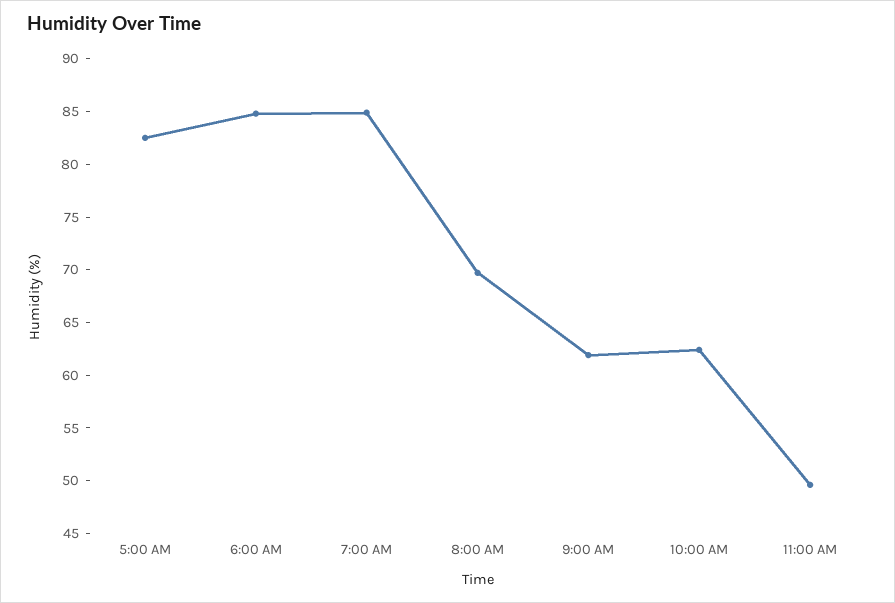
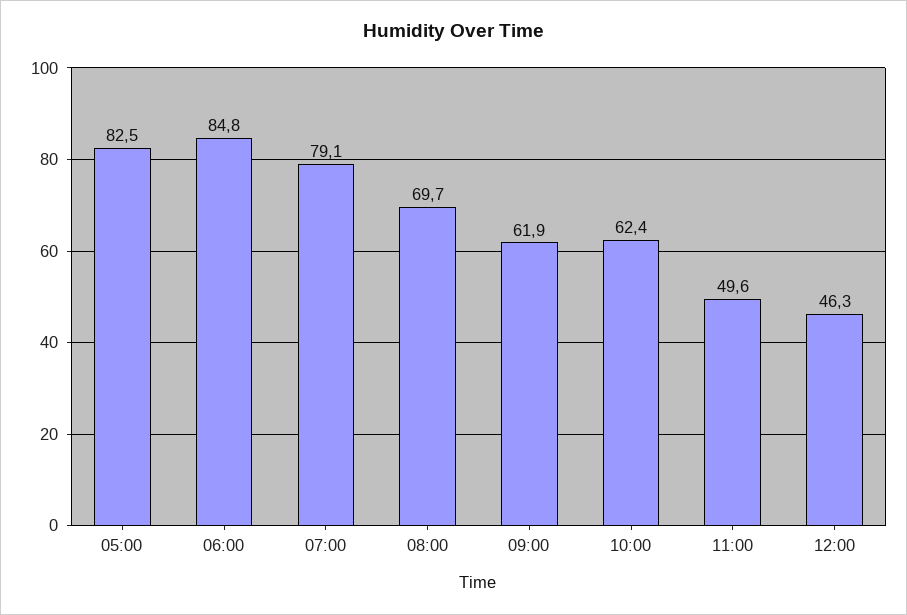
7:00 AM: 85 -> 79.1
12:00: none -> 46.3

